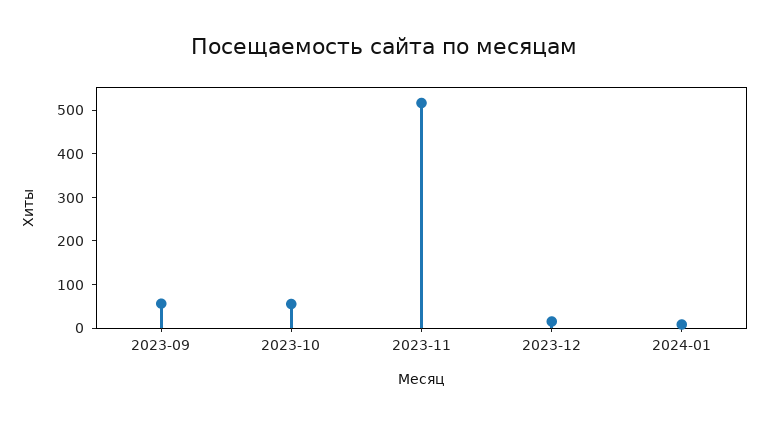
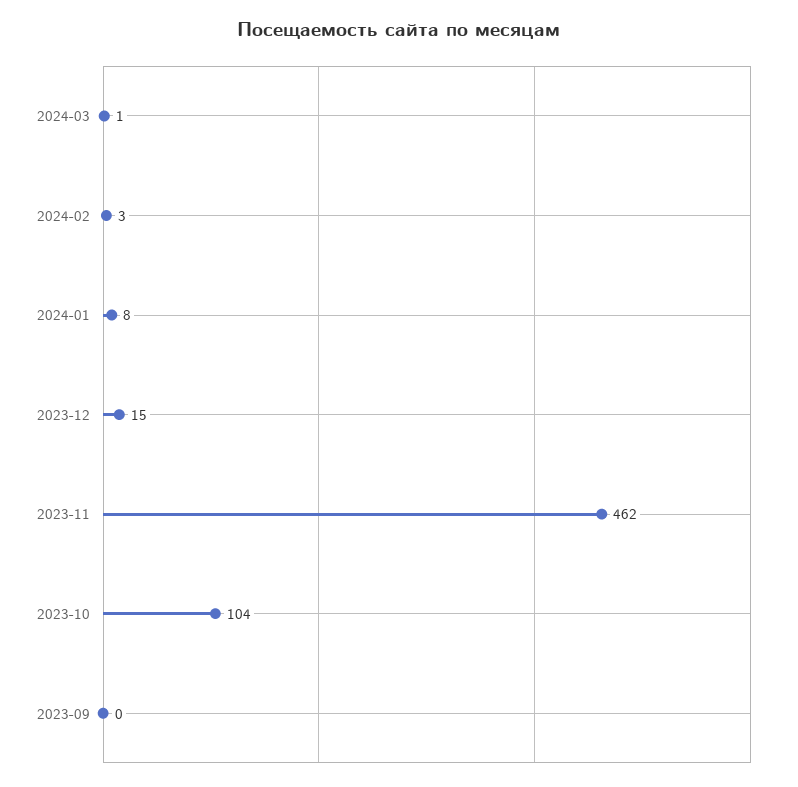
2023-09: 60 -> 0
2023-10: 60 -> 104
2023-11: 520 -> 462
2024-03: none -> 1
2024-02: none -> 3

